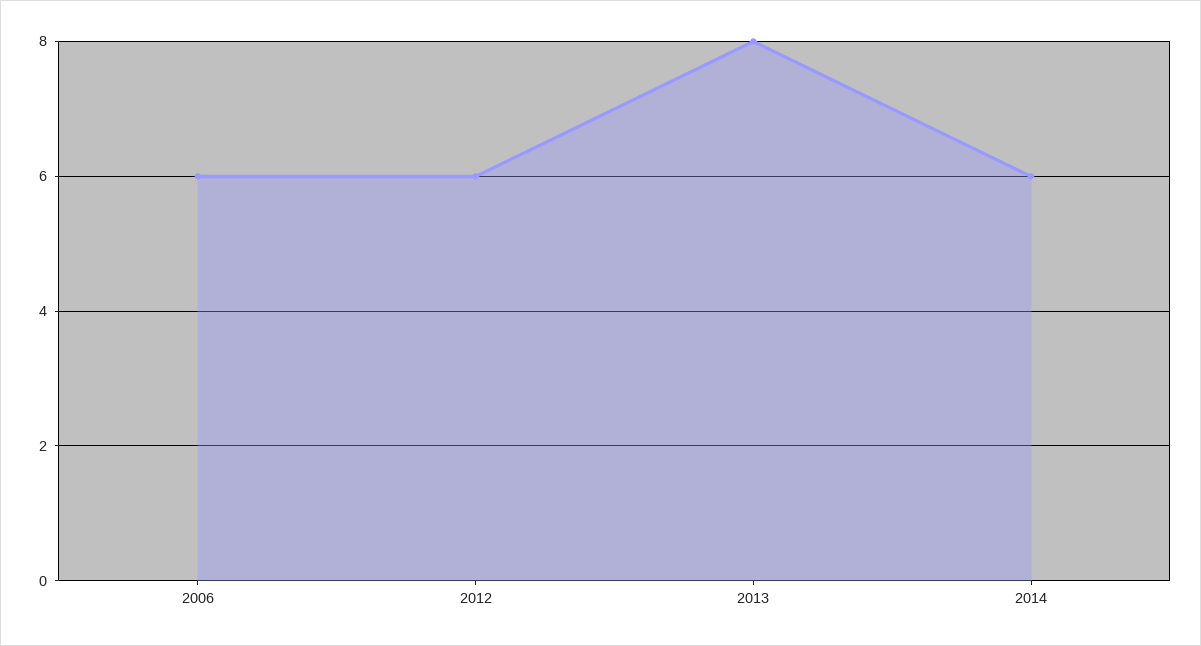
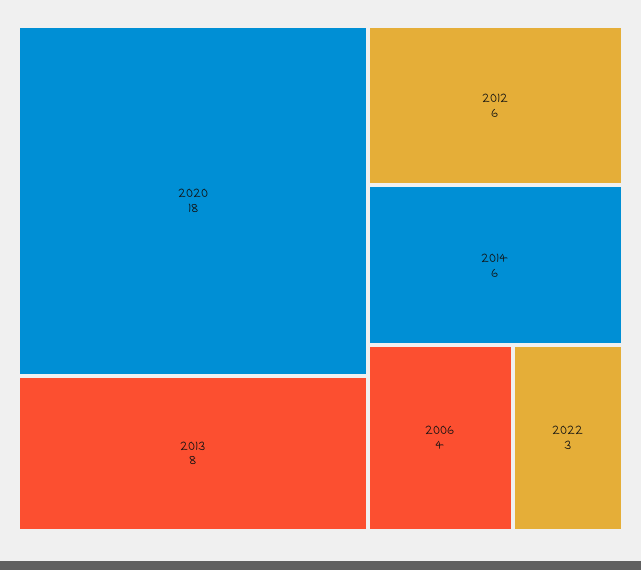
2006: 6 -> 4
2020: none -> 18
2022: none -> 3

